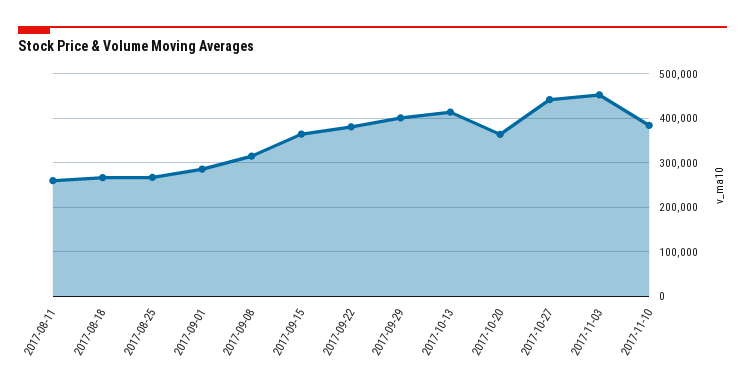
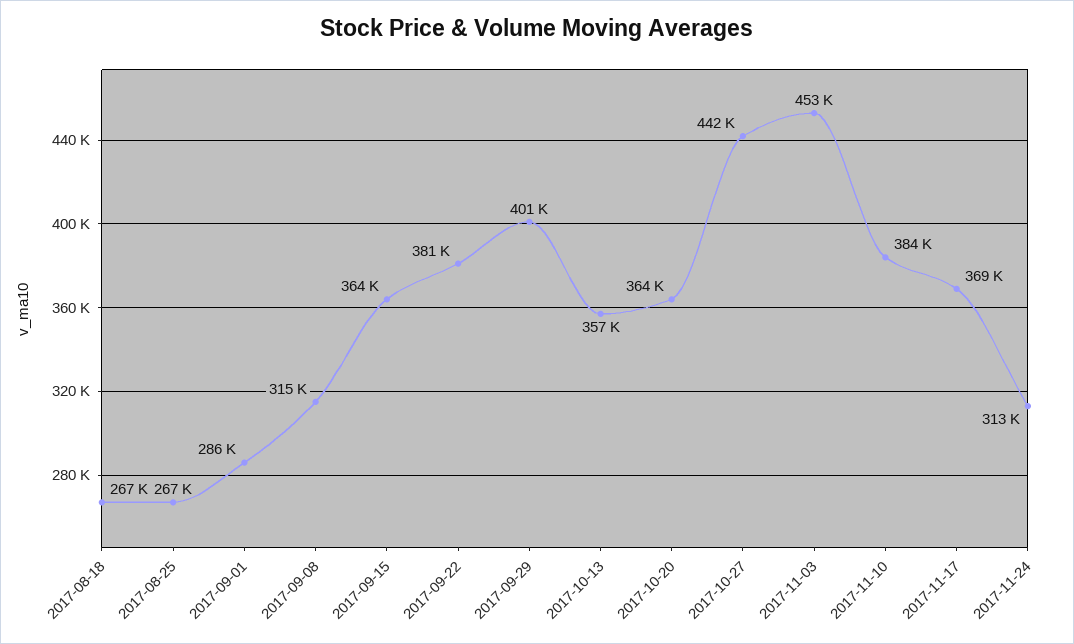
2017-08-11: 260000 -> none
2017-10-13: 420000 -> 357000
2017-11-17: none -> 369000
2017-11-24: none -> 313000

